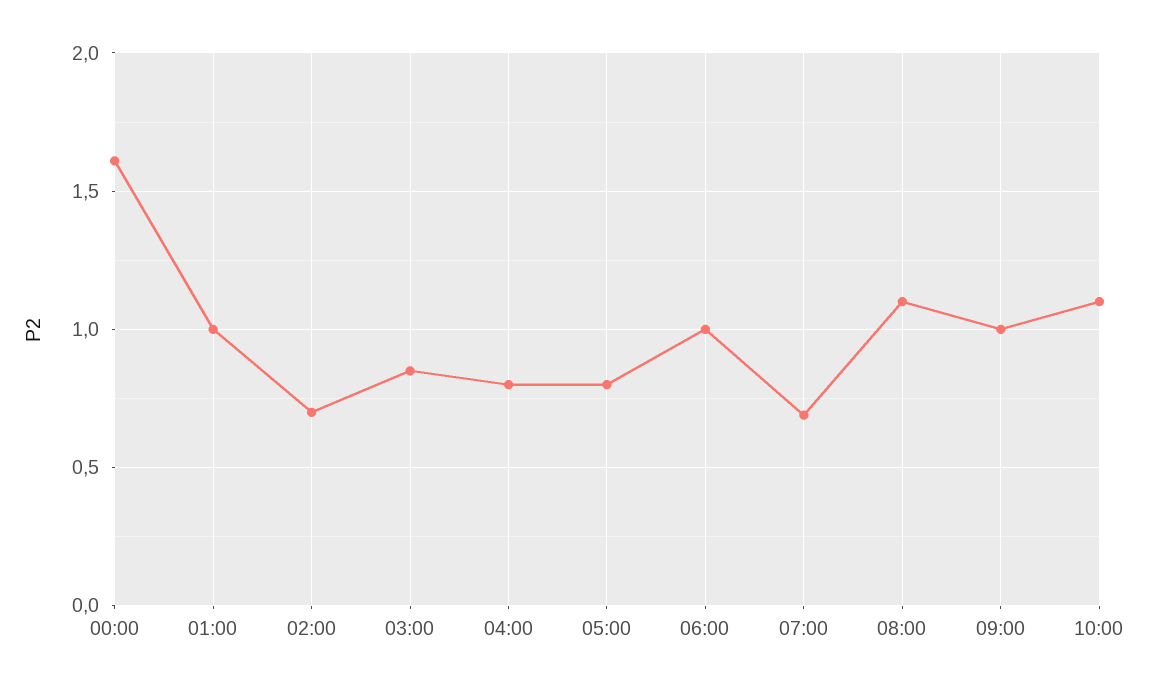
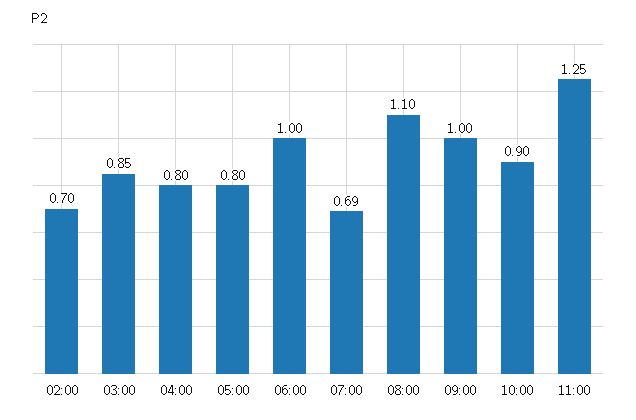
00:00: 1.6 -> none
01:00: 1 -> none
10:00: 1.1 -> 0.9
11:00: none -> 1.25

